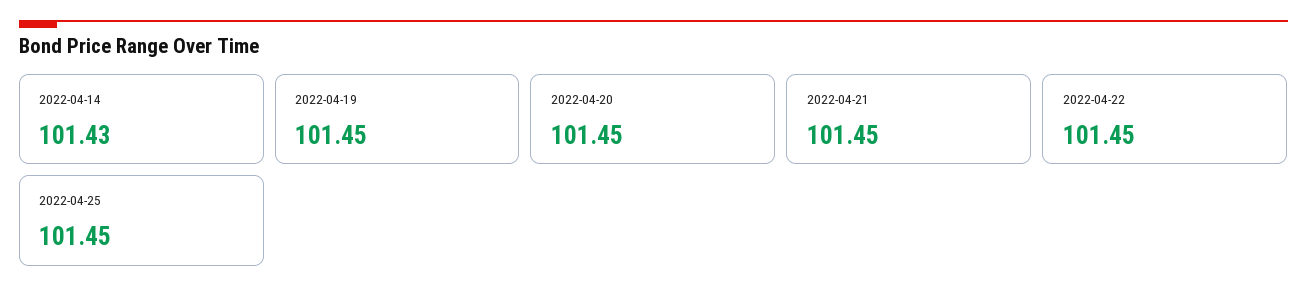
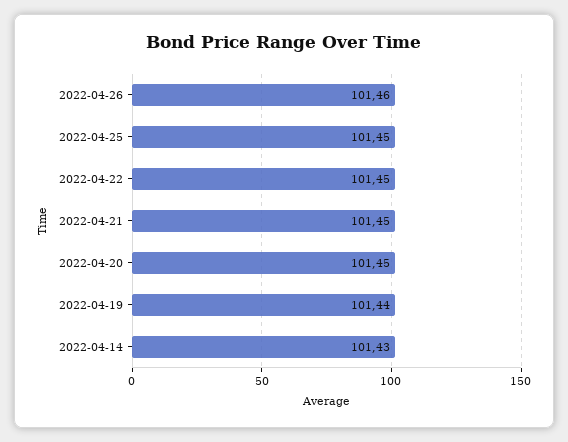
2022-04-19: 101.45 -> 101.44
2022-04-26: none -> 101.46

